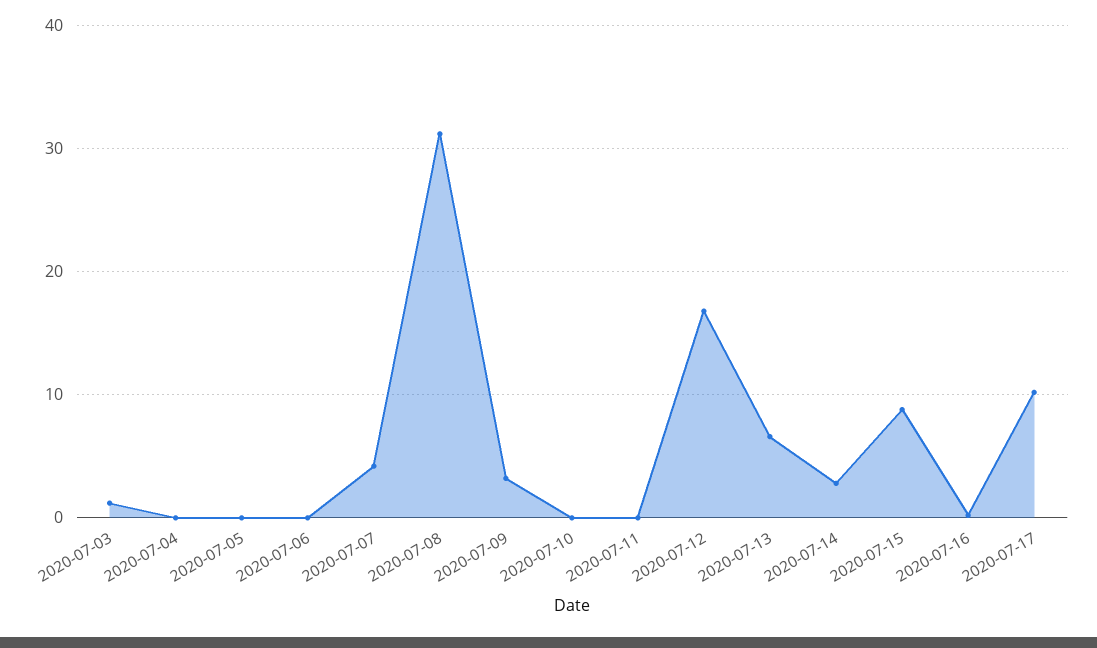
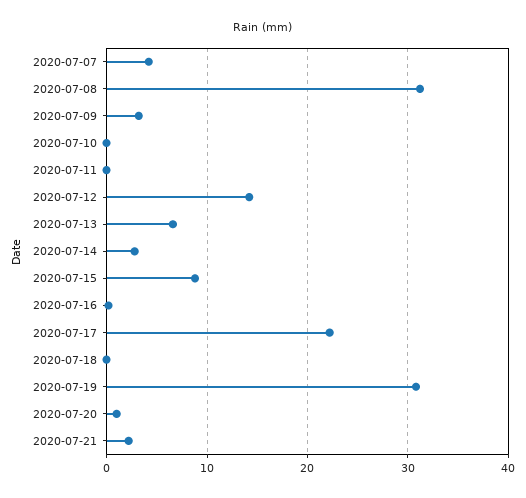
2020-07-03: 1 -> none
2020-07-04: 0 -> none
2020-07-05: 0 -> none
2020-07-06: 0 -> none
2020-07-12: 17 -> 14
2020-07-17: 10 -> 22
2020-07-18: none -> 0
2020-07-19: none -> 31
2020-07-20: none -> 1
2020-07-21: none -> 2

